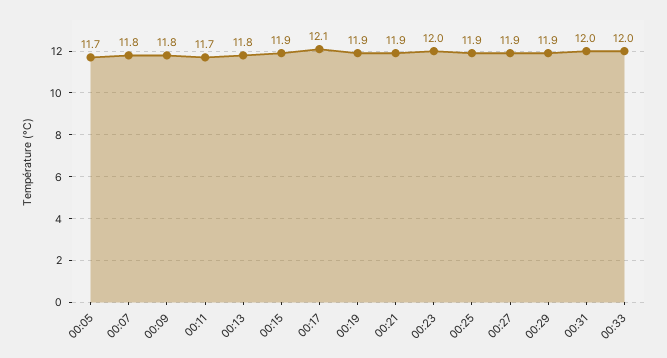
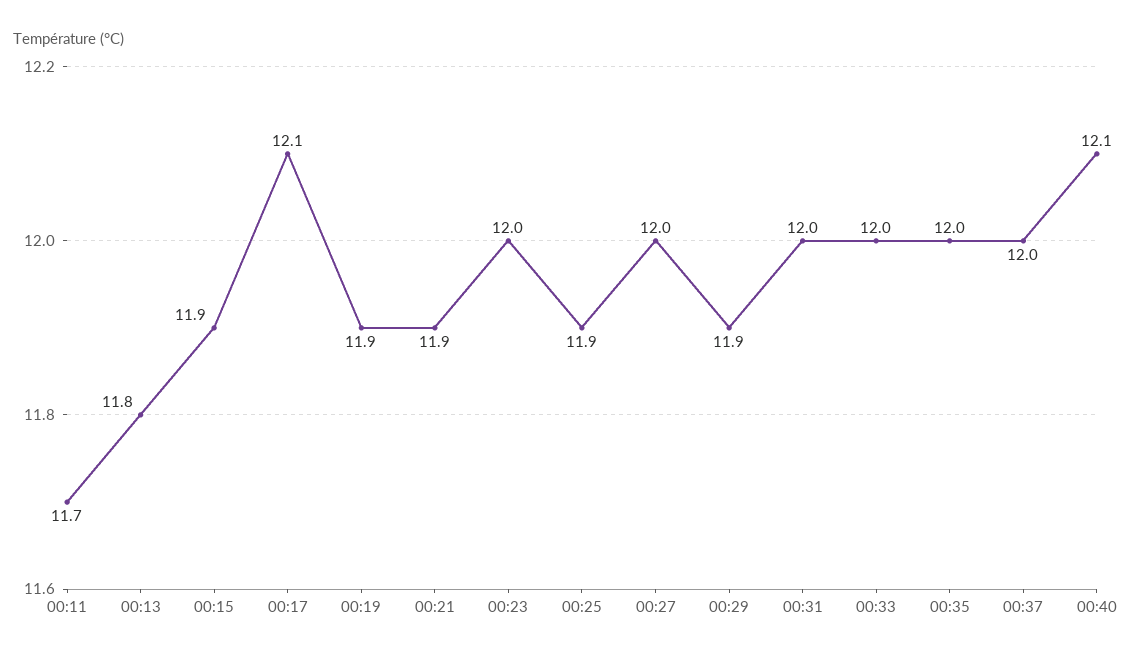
00:05: 11.7 -> none
00:07: 11.8 -> none
00:09: 11.8 -> none
00:27: 11.9 -> 12
00:35: none -> 12
00:37: none -> 12
00:40: none -> 12.1

